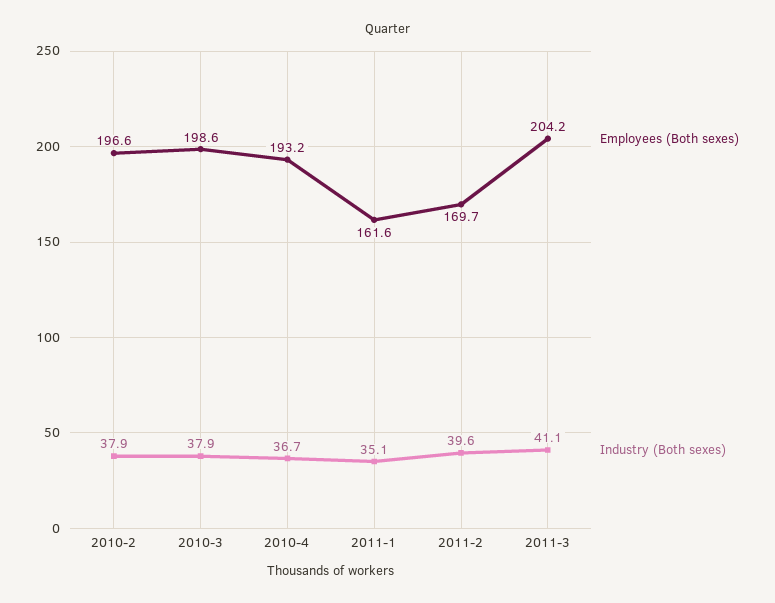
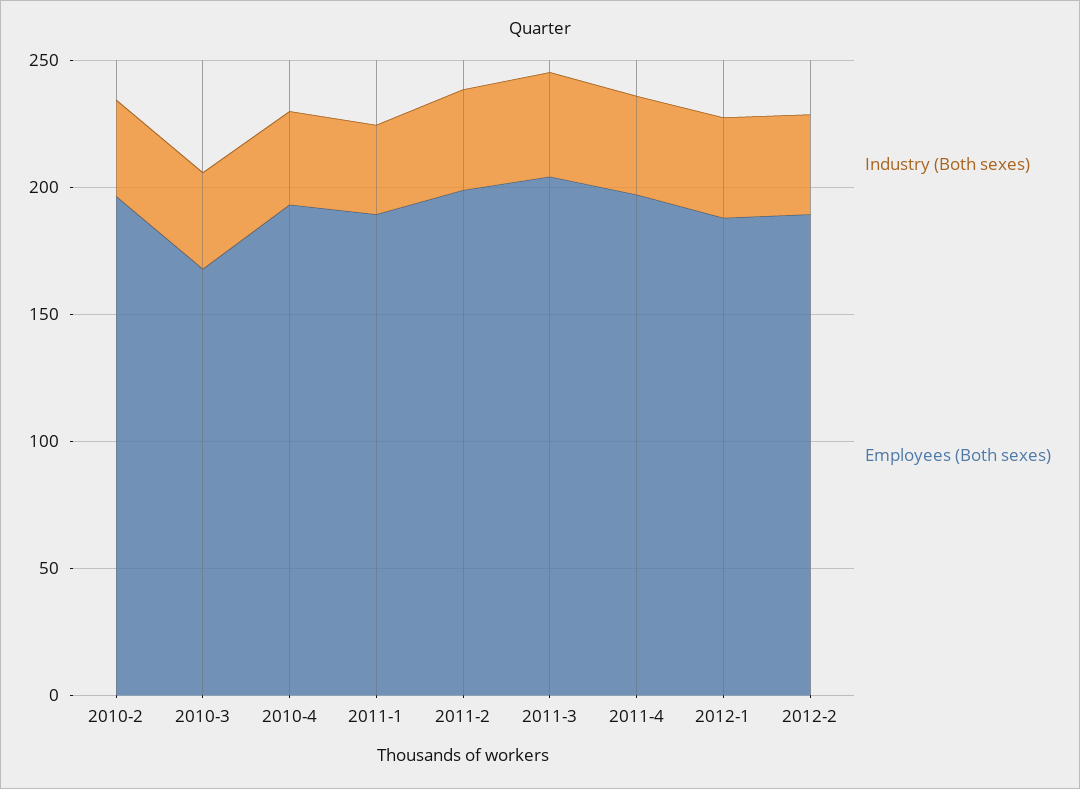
Employees (Both sexes), 2010-3: 198.6 -> 170
Employees (Both sexes), 2011-1: 161.6 -> 190
Employees (Both sexes), 2011-2: 169.7 -> 200
Industry (Both sexes), 2011-4: none -> 40
Employees (Both sexes), 2011-4: none -> 200
Industry (Both sexes), 2012-1: none -> 40
Employees (Both sexes), 2012-1: none -> 190
Industry (Both sexes), 2012-2: none -> 40
Employees (Both sexes), 2012-2: none -> 190

